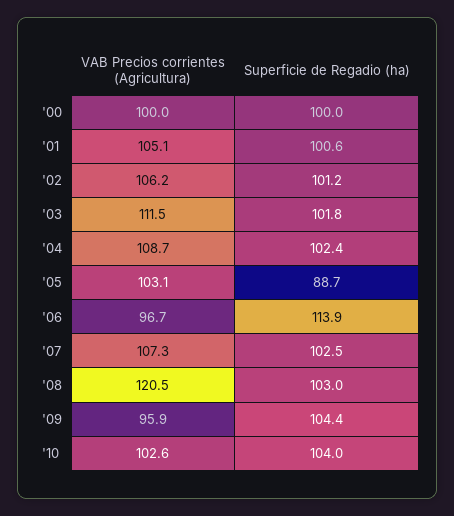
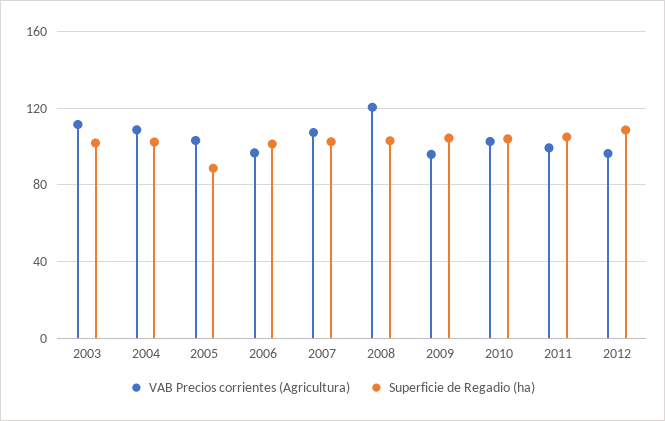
VAB Precios corrientes (Agricultura), '00: 100 -> none
Superficie de Regadio (ha), '00: 100 -> none
VAB Precios corrientes (Agricultura), '01: 105.1 -> none
Superficie de Regadio (ha), '01: 100.6 -> none
VAB Precios corrientes (Agricultura), '02: 106.2 -> none
Superficie de Regadio (ha), '02: 101.2 -> none
Superficie de Regadio (ha), '06: 113.9 -> 100
VAB Precios corrientes (Agricultura), 2011: none -> 100
Superficie de Regadio (ha), 2011: none -> 105
VAB Precios corrientes (Agricultura), 2012: none -> 95
Superficie de Regadio (ha), 2012: none -> 110

